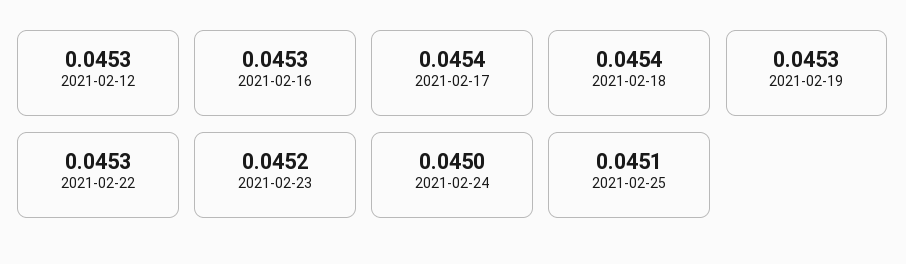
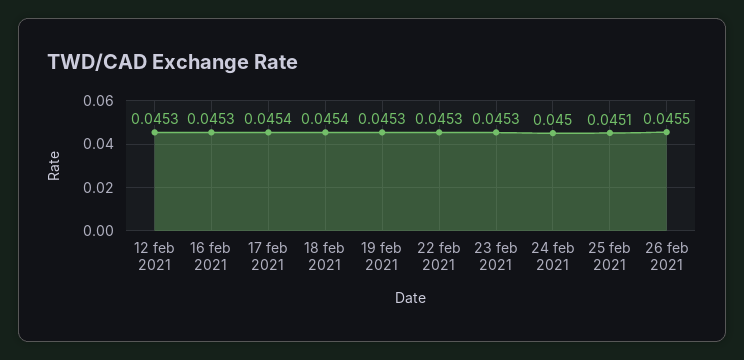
2021-02-23: 0.0452 -> 0.0453
26 feb 2021: none -> 0.0455

